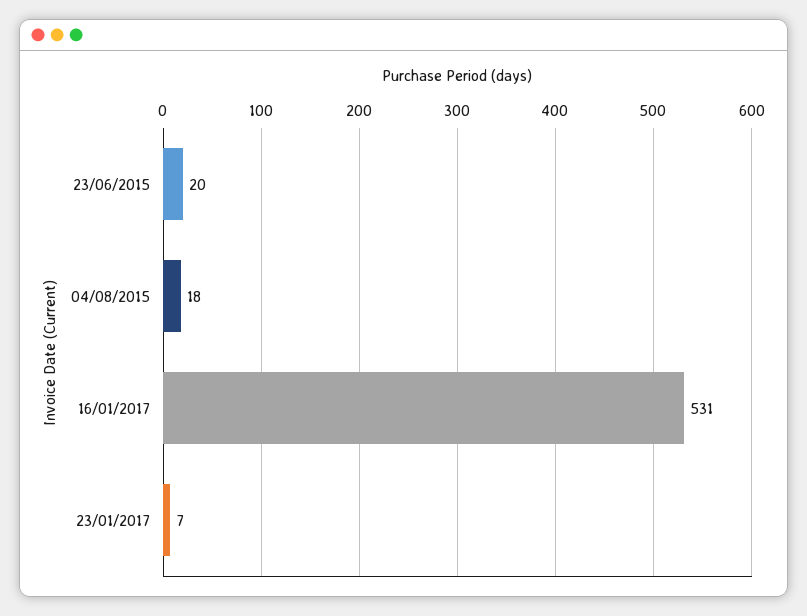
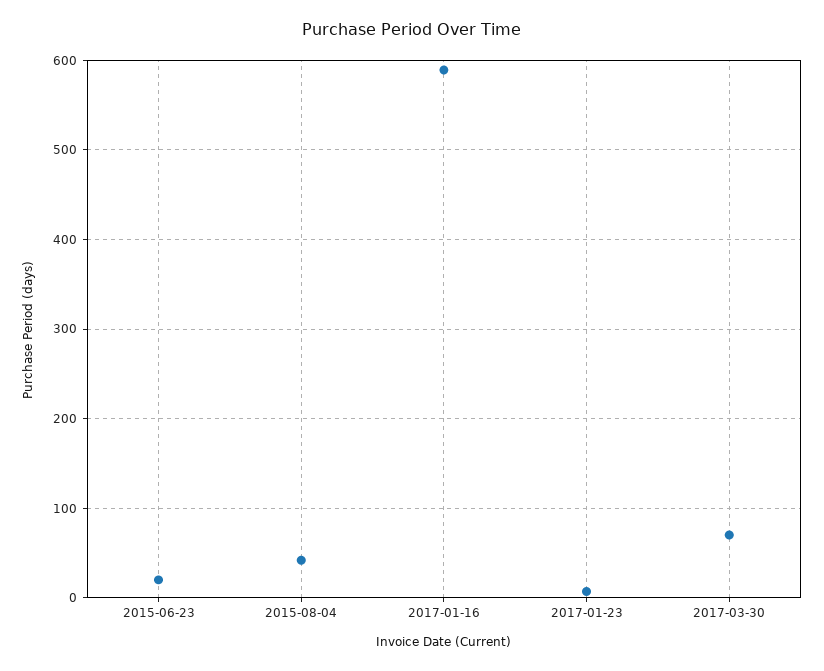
04/08/2015: 18 -> 40
16/01/2017: 531 -> 590
2017-03-30: none -> 70

